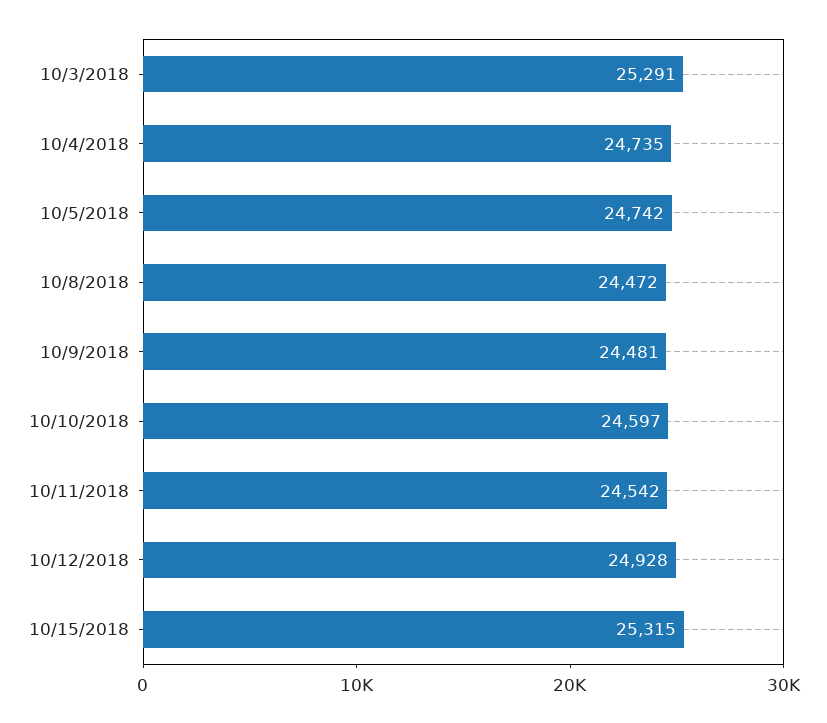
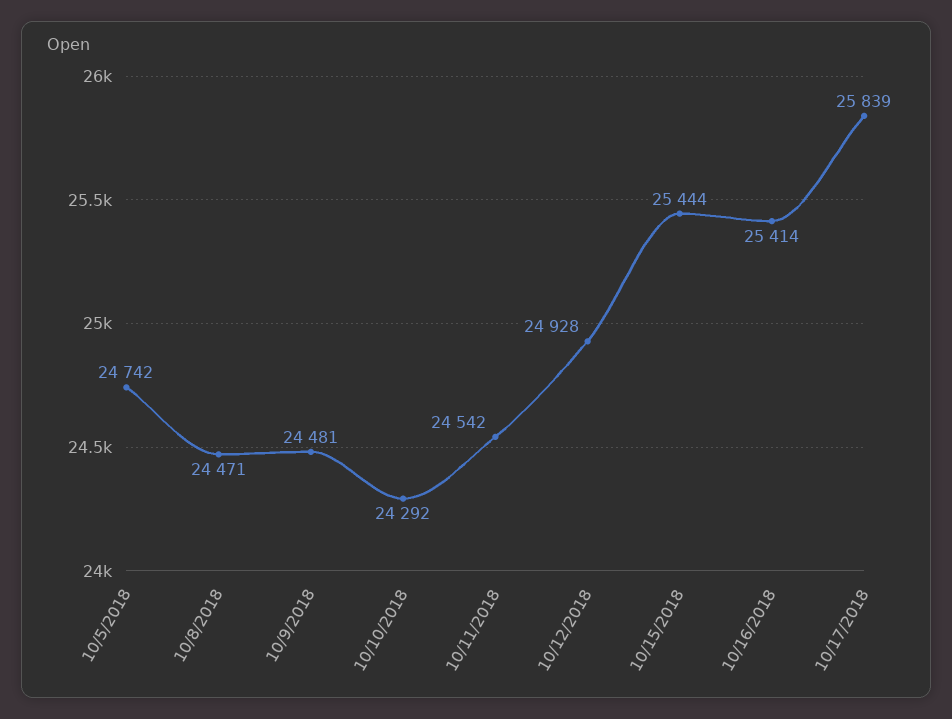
10/3/2018: 25291 -> none
10/4/2018: 24735 -> none
10/8/2018: 24472 -> 24471
10/10/2018: 24597 -> 24292
10/15/2018: 25315 -> 25444
10/16/2018: none -> 25414
10/17/2018: none -> 25839

